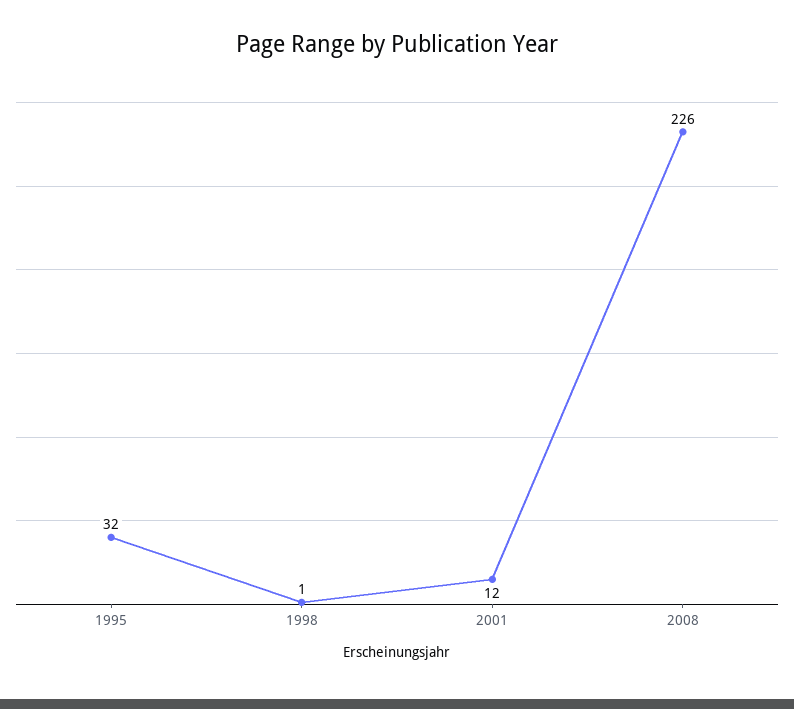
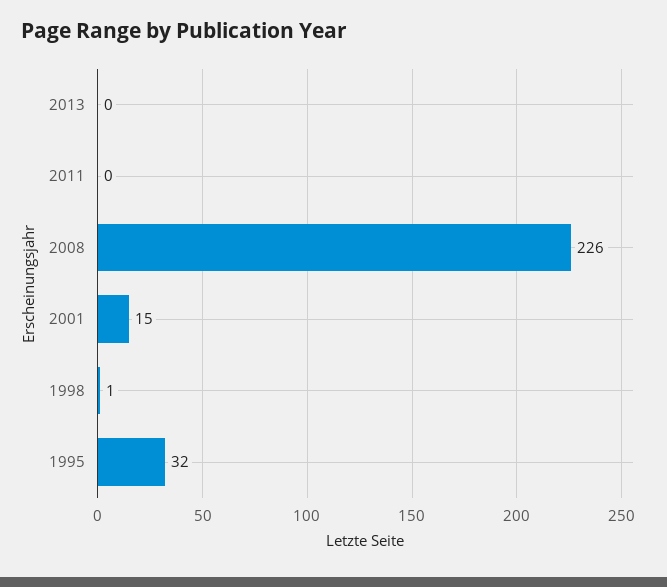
2001: 12 -> 15
2013: none -> 0
2011: none -> 0

